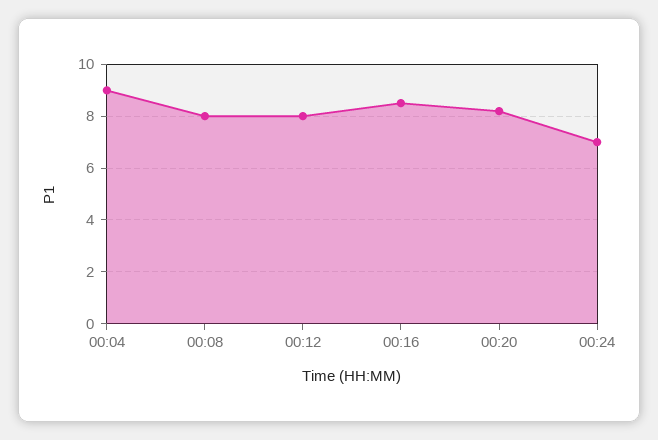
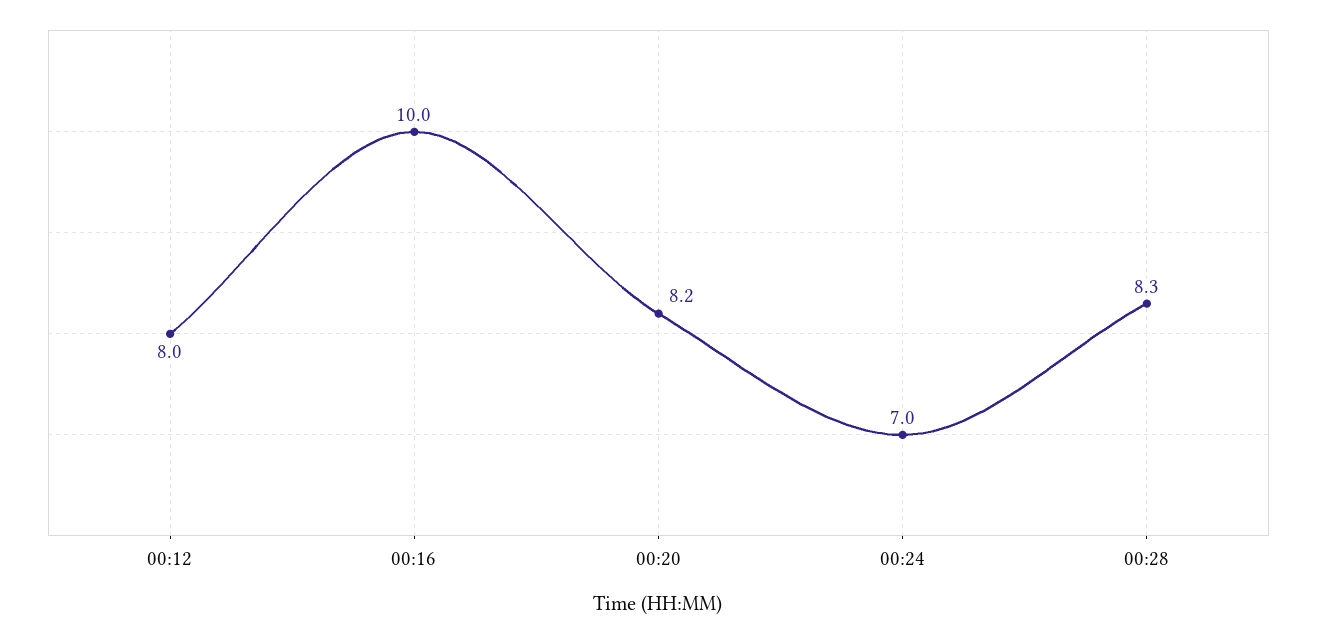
00:04: 9 -> none
00:08: 8 -> none
00:16: 8.5 -> 10
00:28: none -> 8.3

